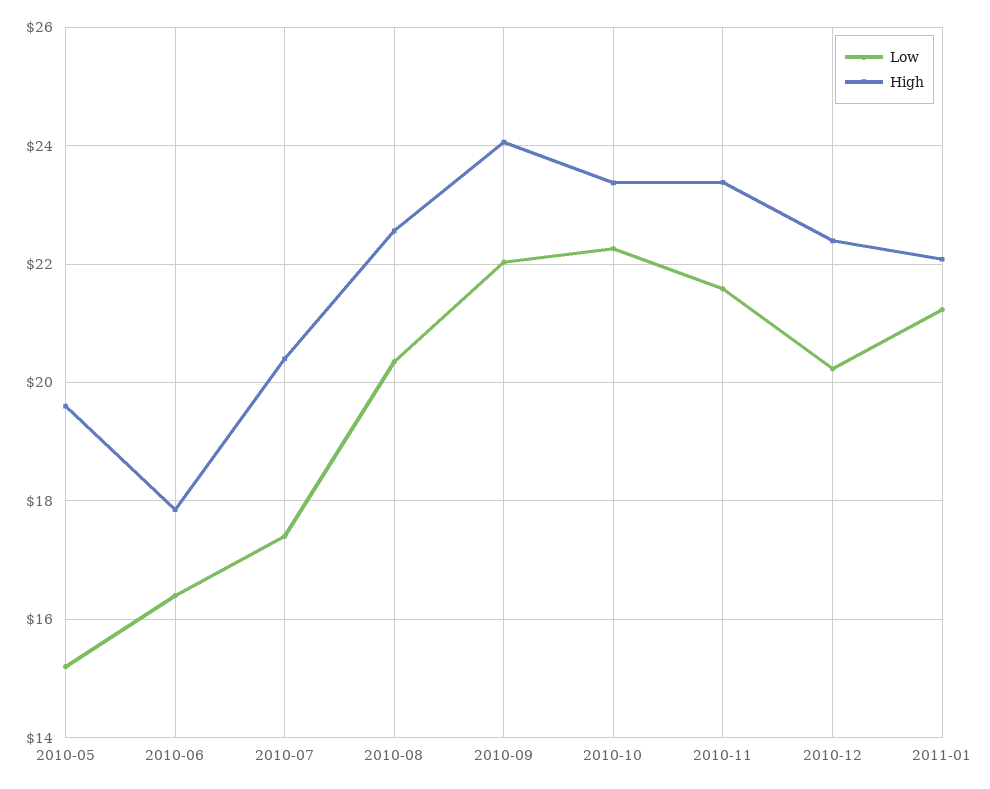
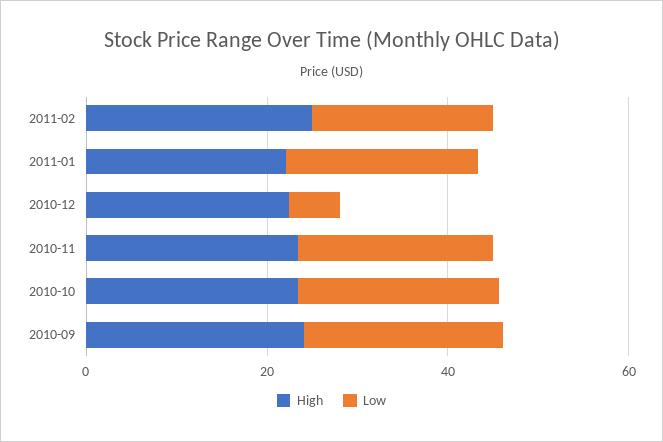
Low, 2010-05: 15.2 -> none
High, 2010-05: 19.6 -> none
Low, 2010-06: 16.4 -> none
High, 2010-06: 17.8 -> none
Low, 2010-07: 17.4 -> none
High, 2010-07: 20.4 -> none
Low, 2010-08: 20.4 -> none
High, 2010-08: 22.6 -> none
Low, 2010-12: 20.2 -> 5
High, 2011-02: none -> 25
Low, 2011-02: none -> 20

